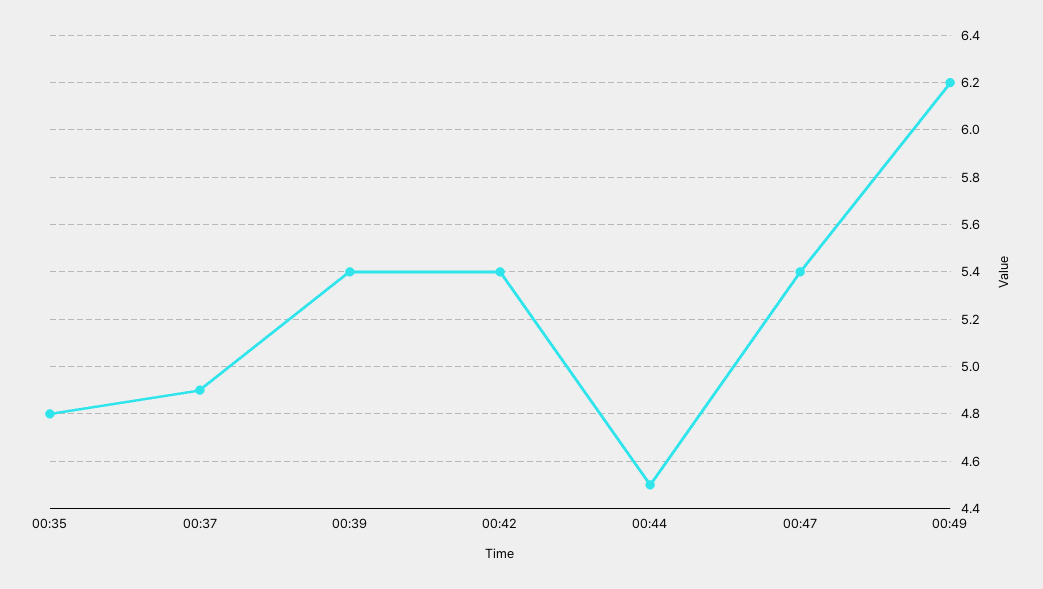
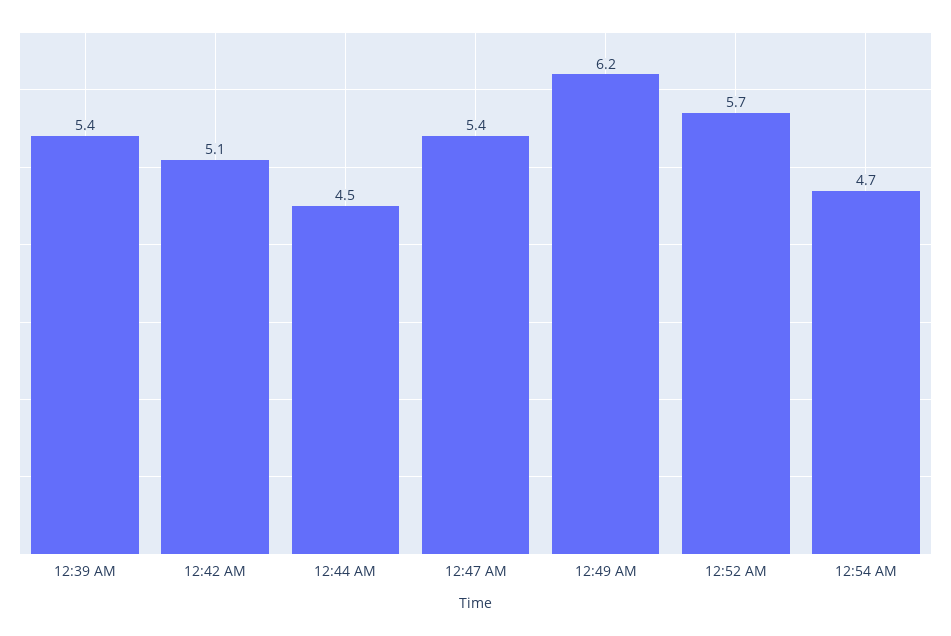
00:35: 4.8 -> none
00:37: 4.9 -> none
00:42: 5.4 -> 5.1
12:52 AM: none -> 5.7
12:54 AM: none -> 4.7

